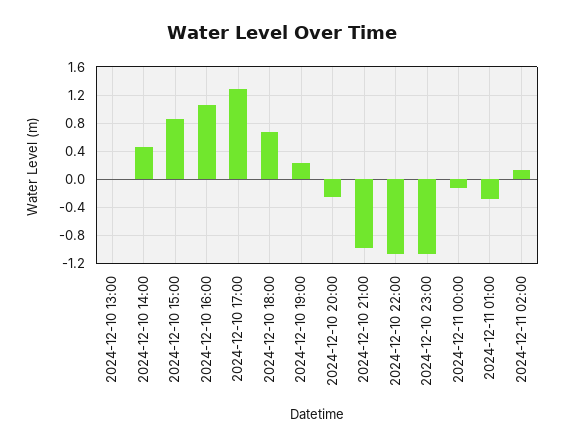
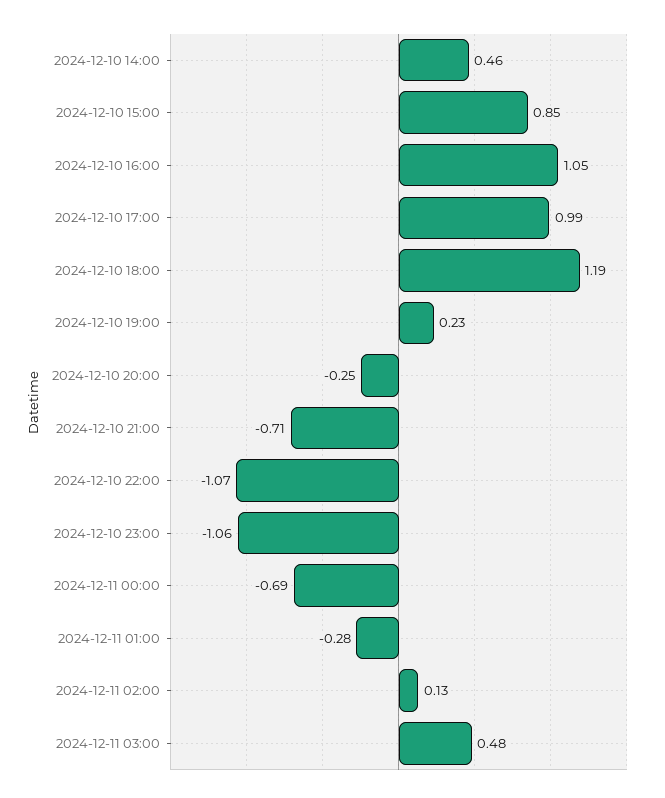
2024-12-10 13:00: 0 -> none
2024-12-10 17:00: 1.3 -> 0.99
2024-12-10 18:00: 0.7 -> 1.19
2024-12-10 21:00: -1 -> -0.71
2024-12-11 00:00: -0.1 -> -0.69
2024-12-11 03:00: none -> 0.48

